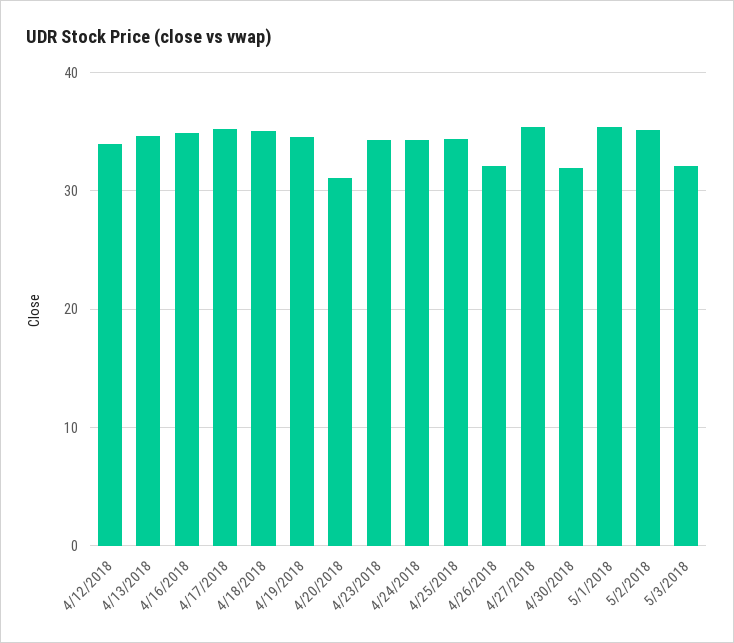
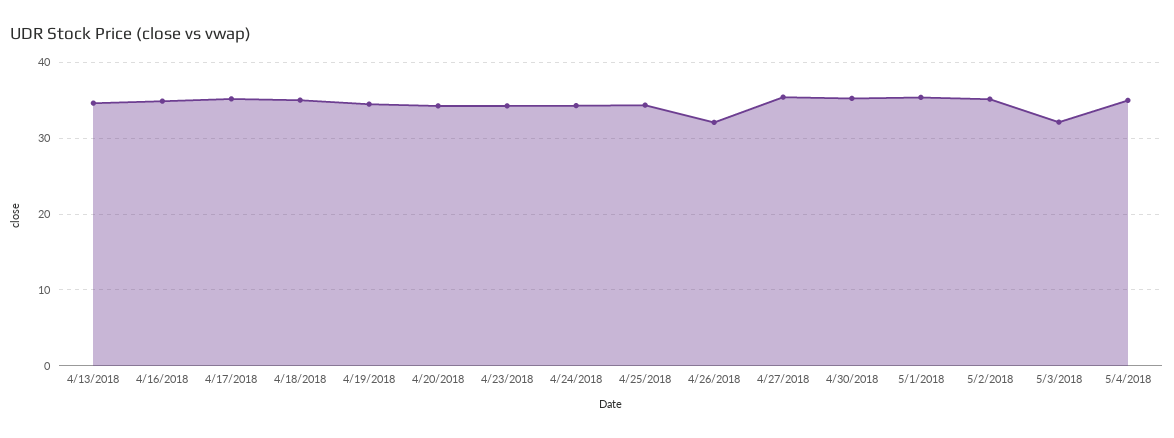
4/12/2018: 34 -> none
4/20/2018: 31 -> 34
4/30/2018: 32 -> 35
5/4/2018: none -> 35

